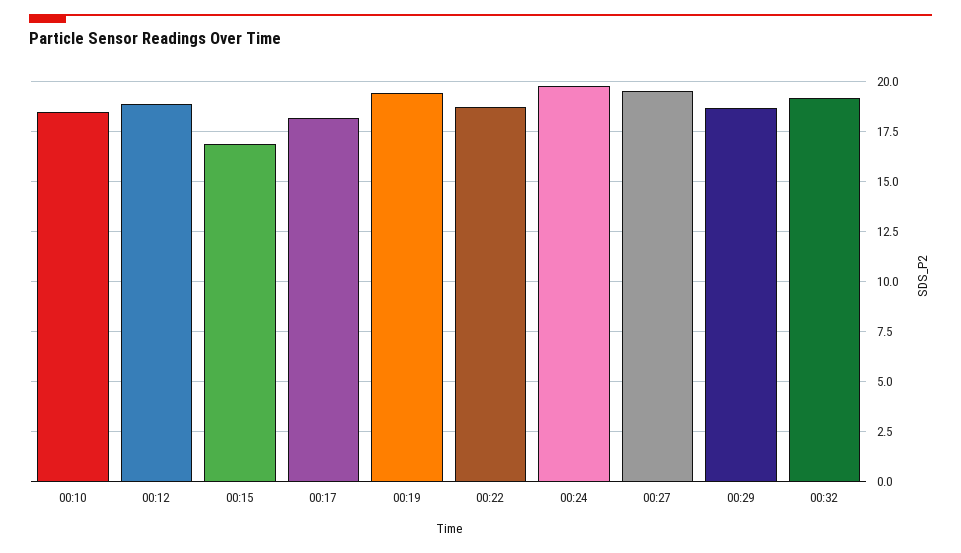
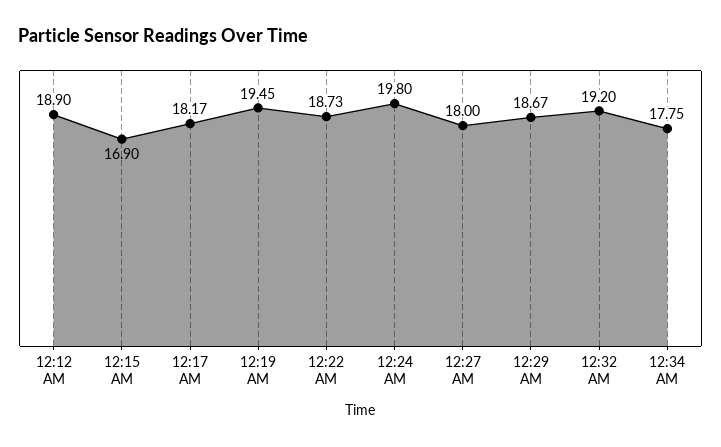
00:10: 18.5 -> none
00:27: 19.5 -> 18
12:34 AM: none -> 17.75

